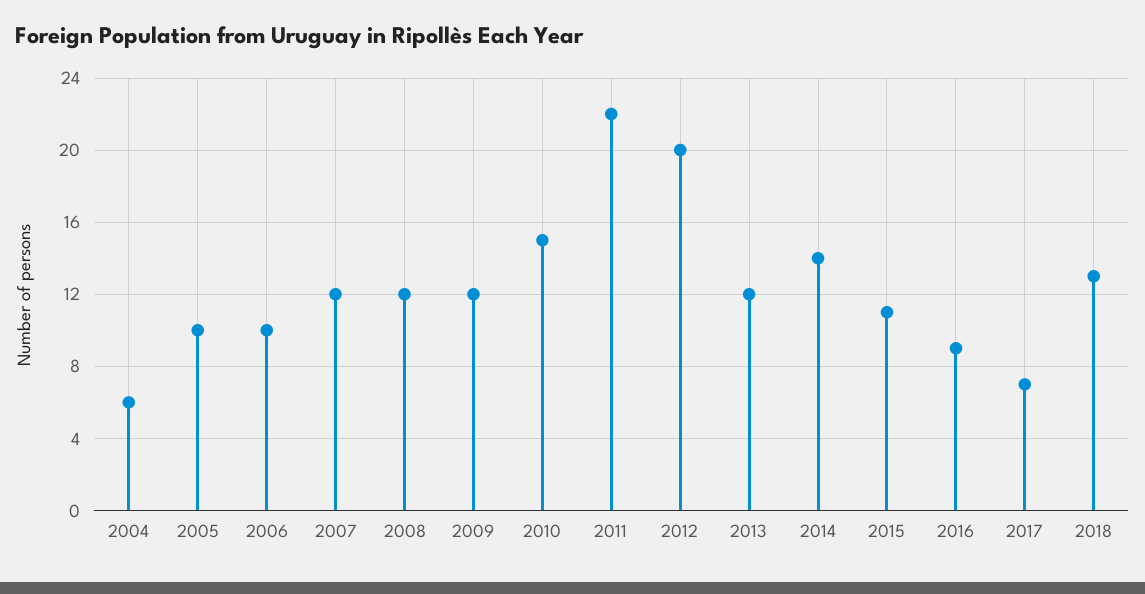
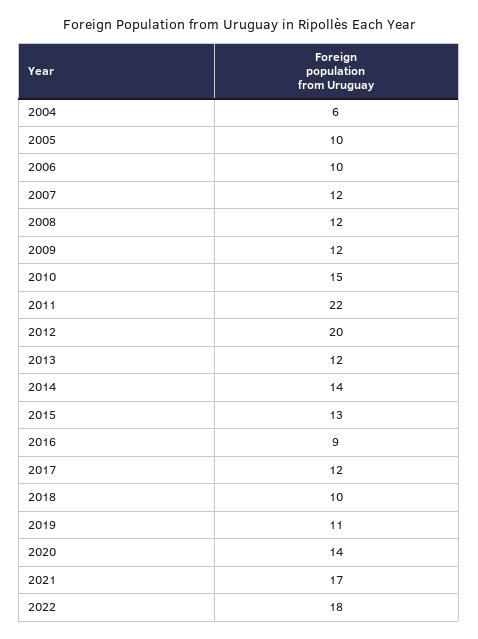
2015: 11 -> 13
2017: 7 -> 12
2018: 13 -> 10
2019: none -> 11
2020: none -> 14
2021: none -> 17
2022: none -> 18

